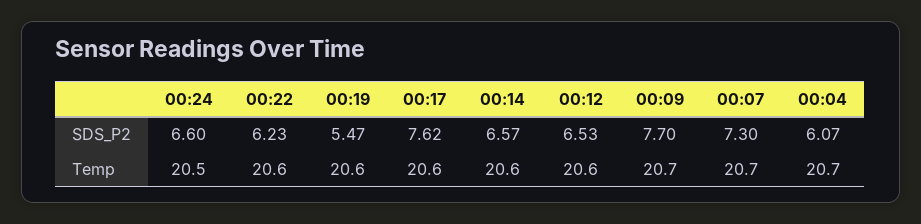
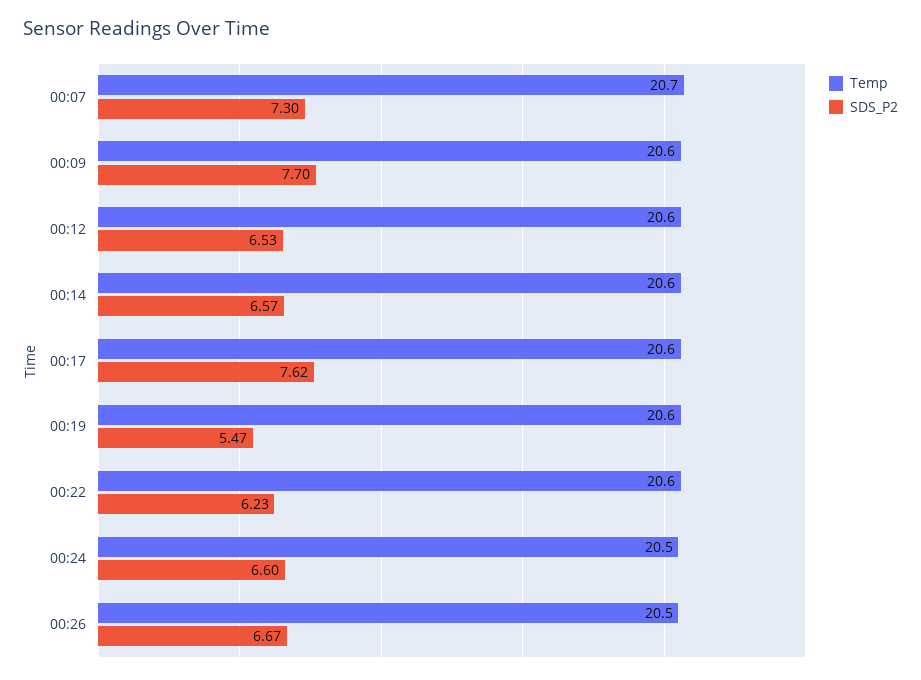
SDS_P2, 00:04: 6.07 -> none
Temp, 00:09: 20.7 -> 20.6
Temp, 00:04: 20.7 -> none
Temp, 00:26: none -> 20.5
SDS_P2, 00:26: none -> 6.67

